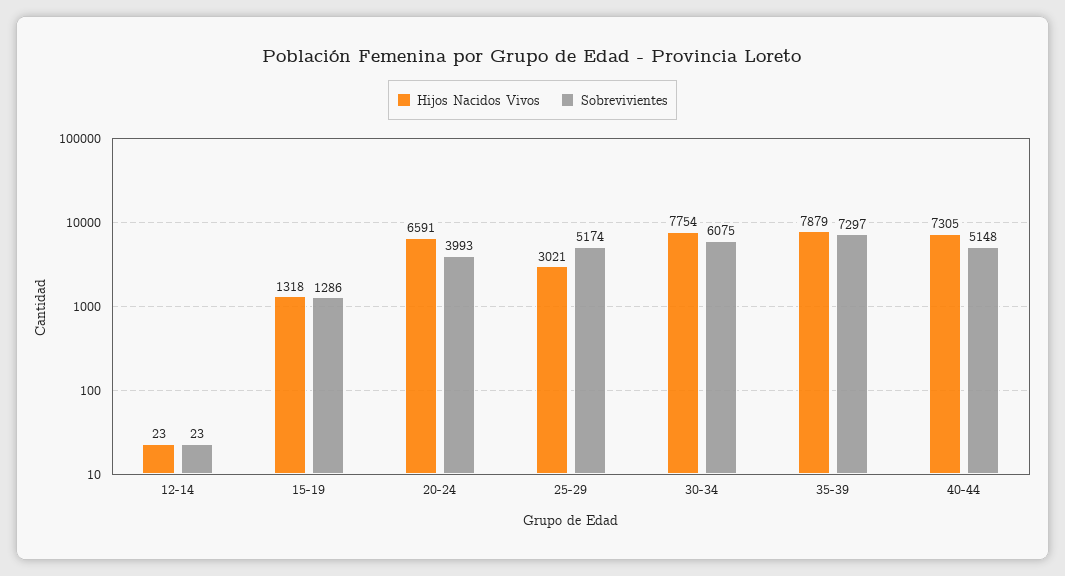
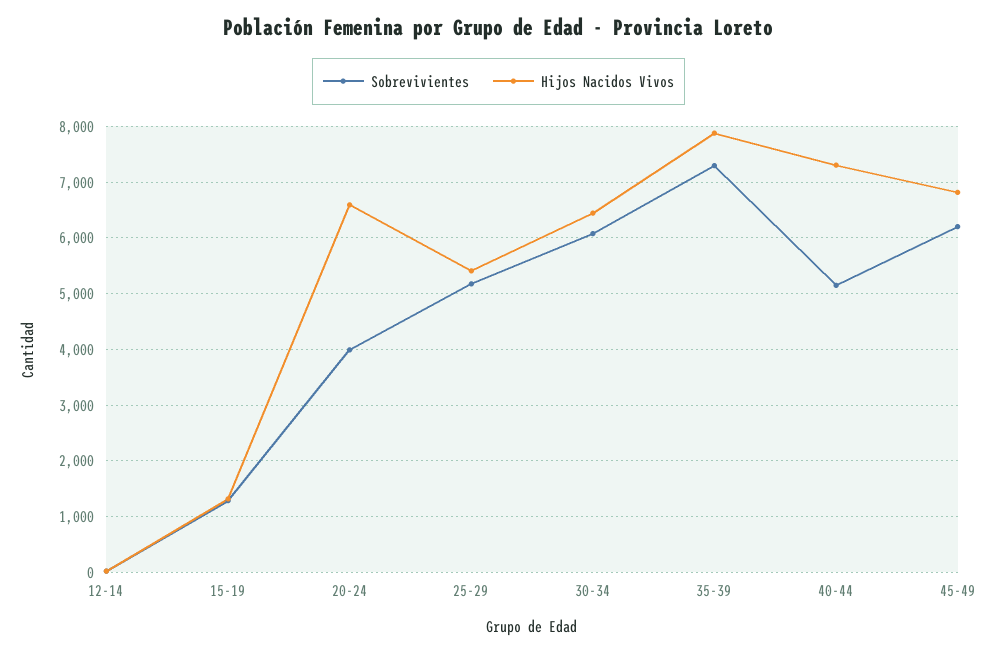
Hijos Nacidos Vivos, 25-29: 3021 -> 5400
Hijos Nacidos Vivos, 30-34: 7754 -> 6400
Sobrevivientes, 45-49: none -> 6200
Hijos Nacidos Vivos, 45-49: none -> 6800

